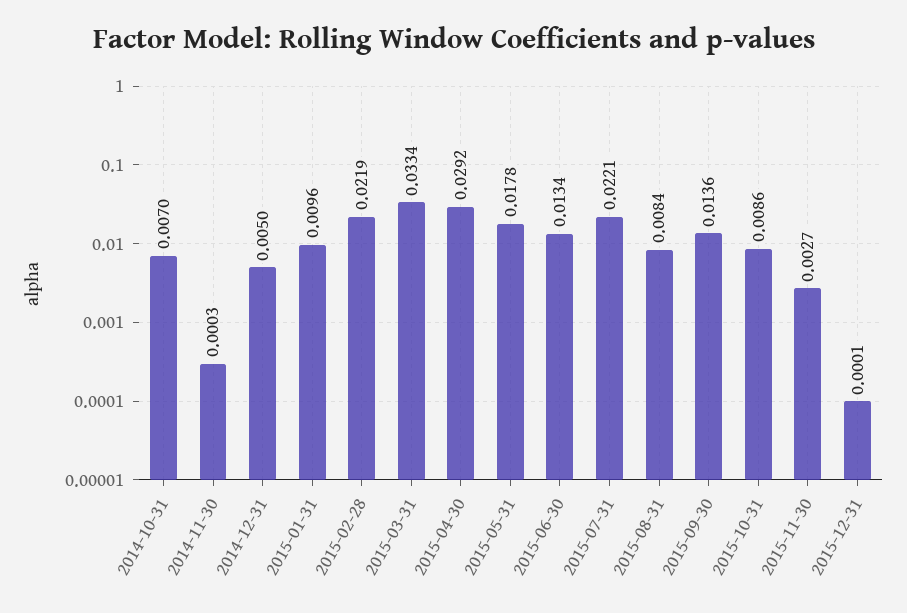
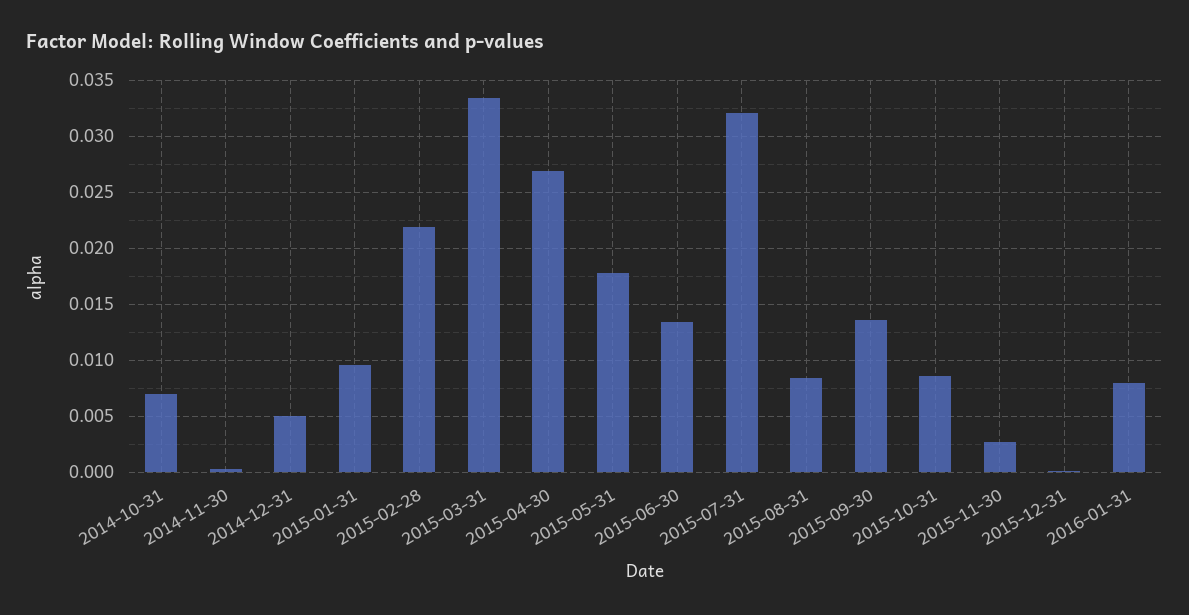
2015-04-30: 0.0292 -> 0.027
2015-07-31: 0.0221 -> 0.032
2016-01-31: none -> 0.008

